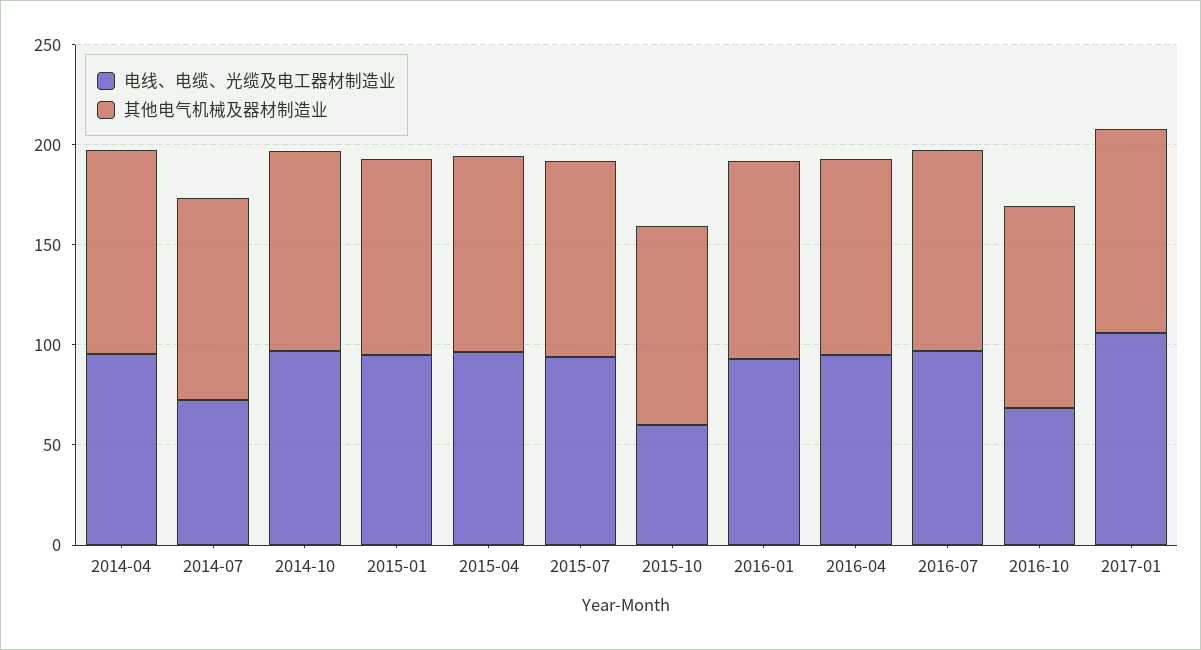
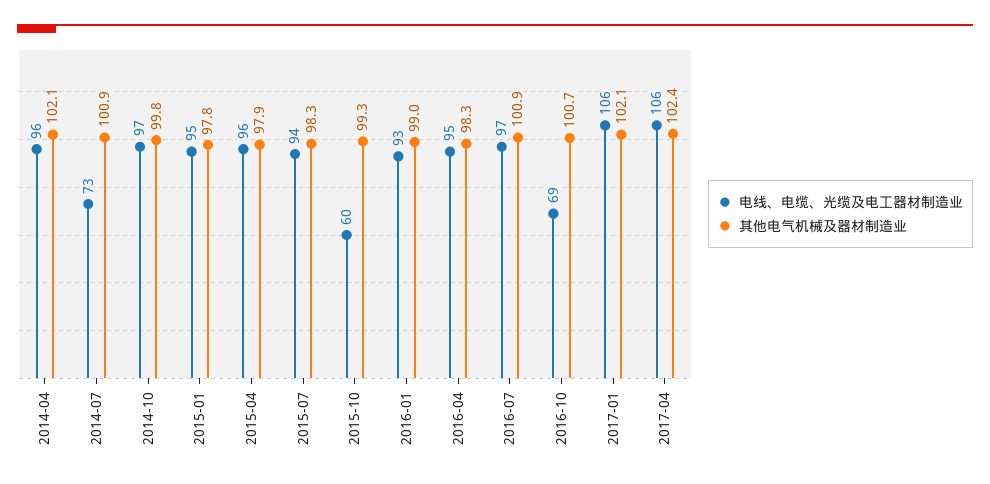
电线、电缆、光缆及电工器材制造业, 2017-04: none -> 106
其他电气机械及器材制造业, 2017-04: none -> 102.4

